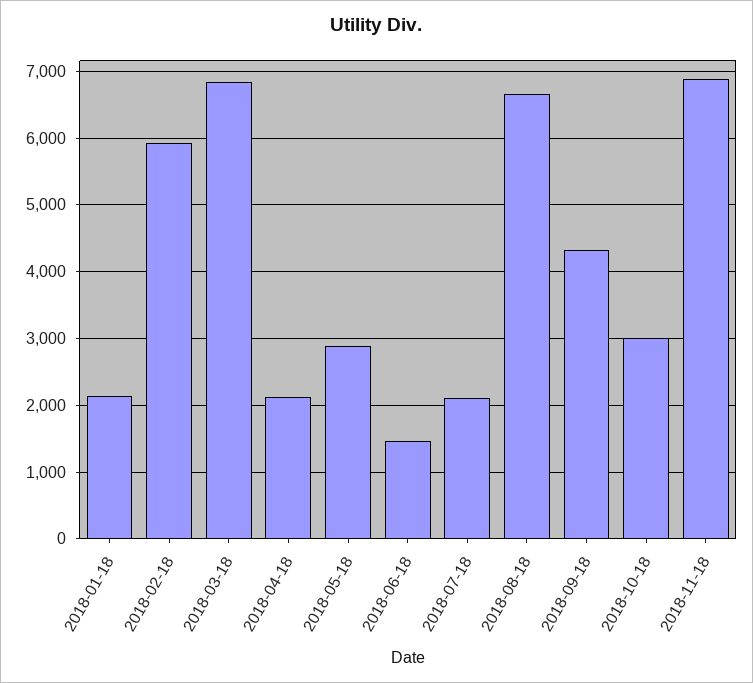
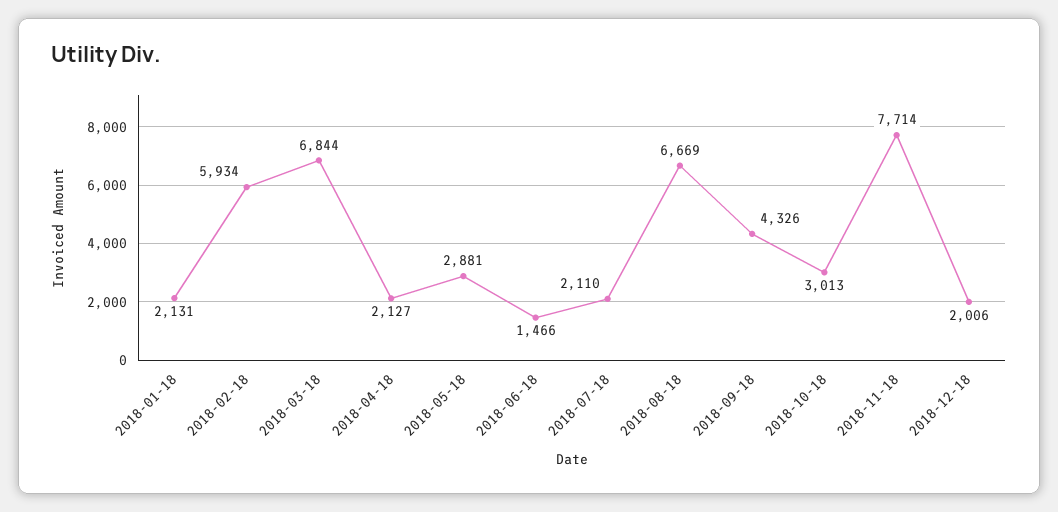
2018-11-18: 6900 -> 7714
2018-12-18: none -> 2006

